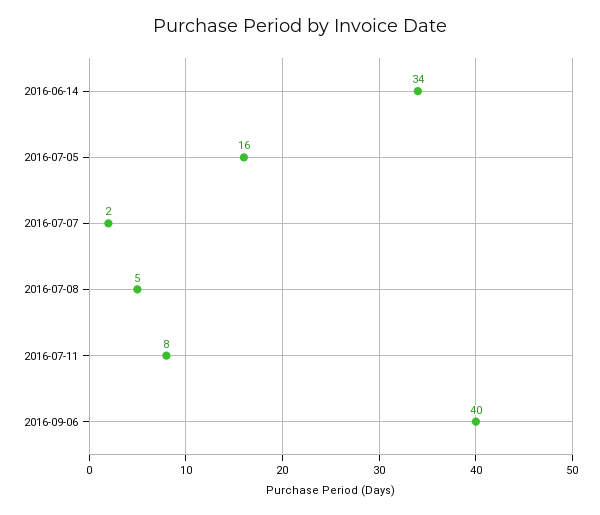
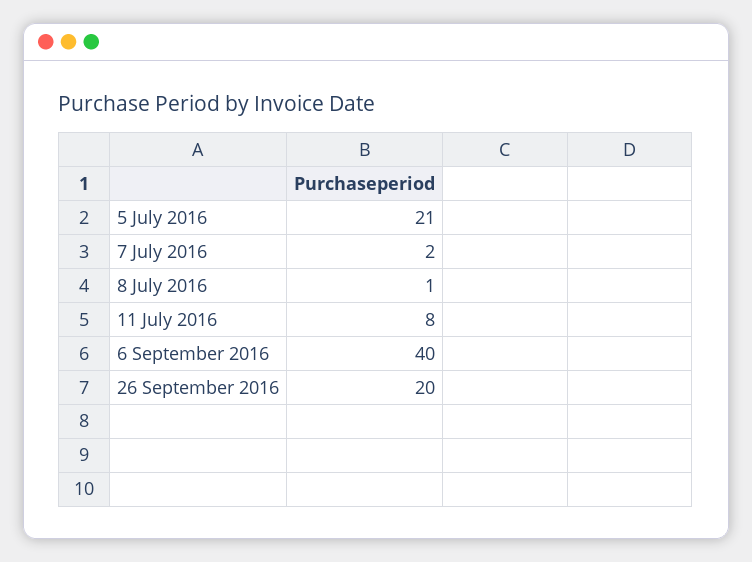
2016-06-14: 34 -> none
2016-07-05: 16 -> 21
2016-07-08: 5 -> 1
26 September 2016: none -> 20

